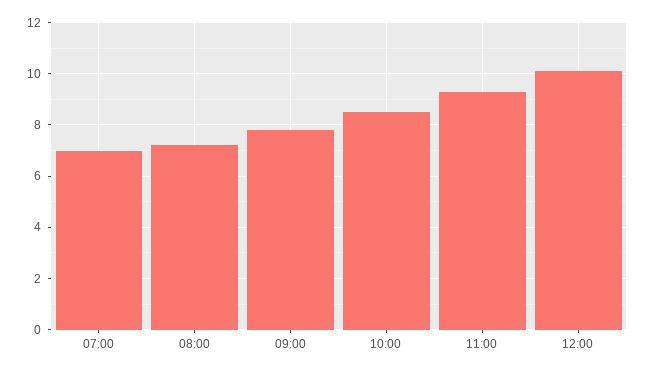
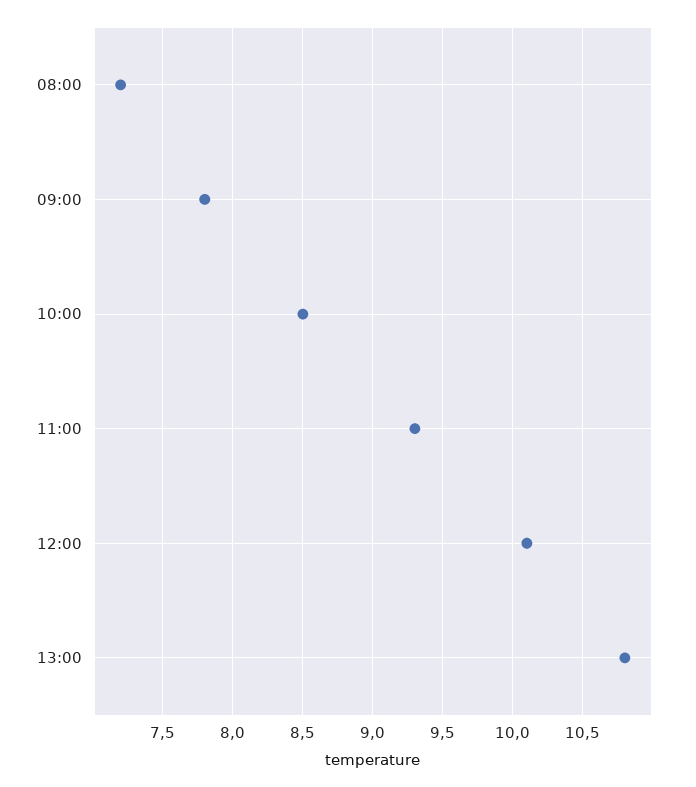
07:00: 7 -> none
13:00: none -> 10.8

